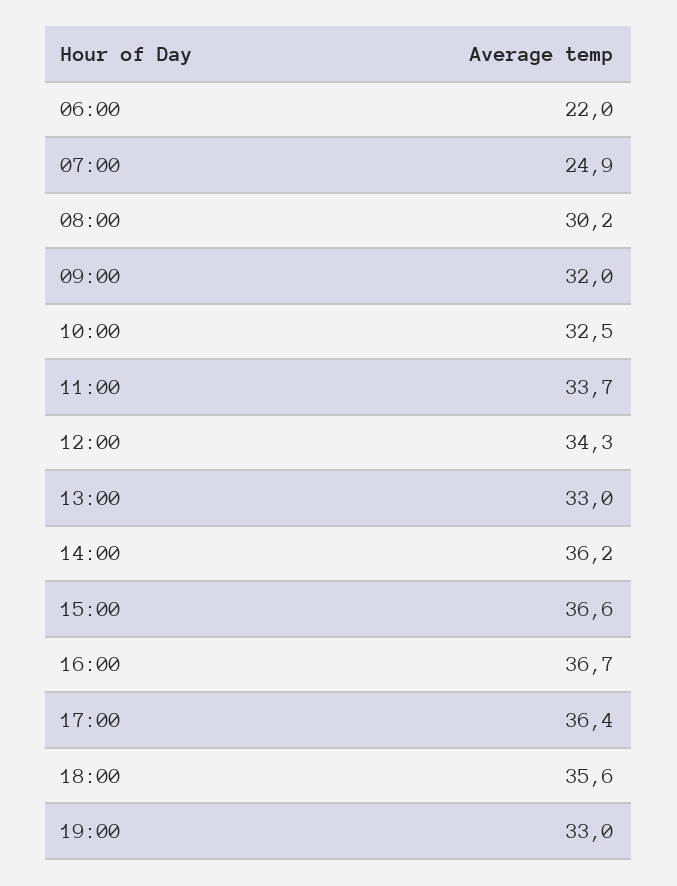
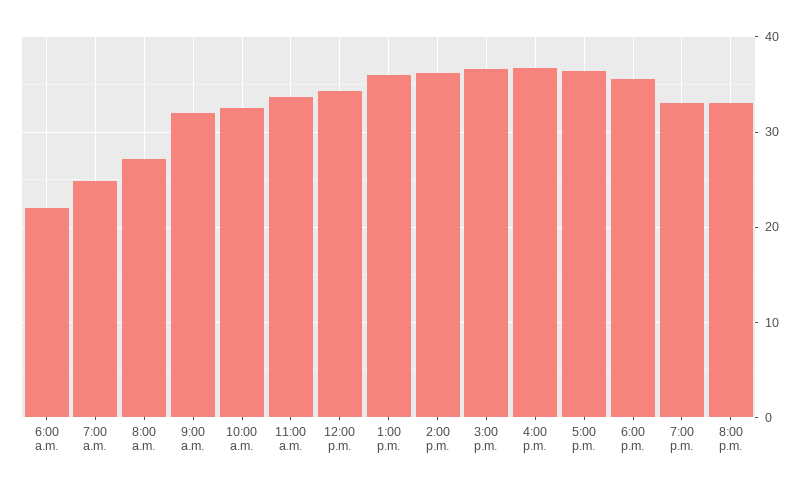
08:00: 30.2 -> 27
13:00: 33 -> 36
8:00 p.m.: none -> 33

